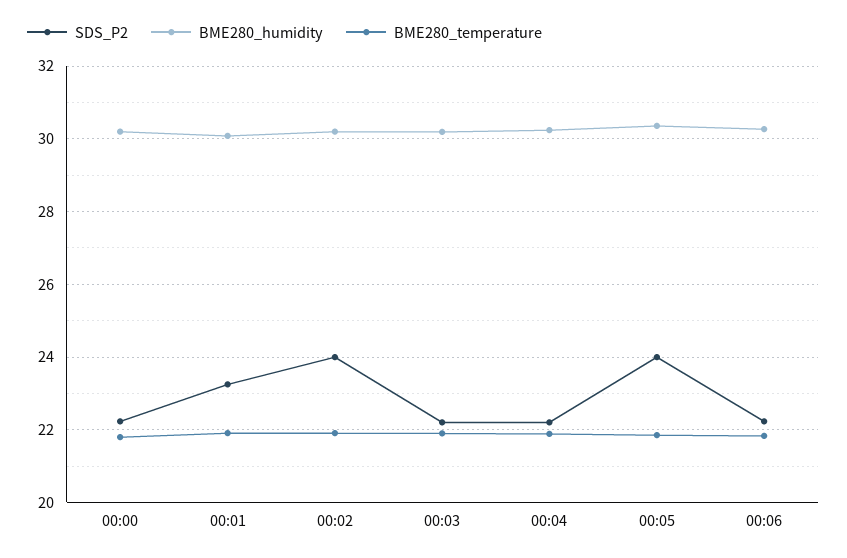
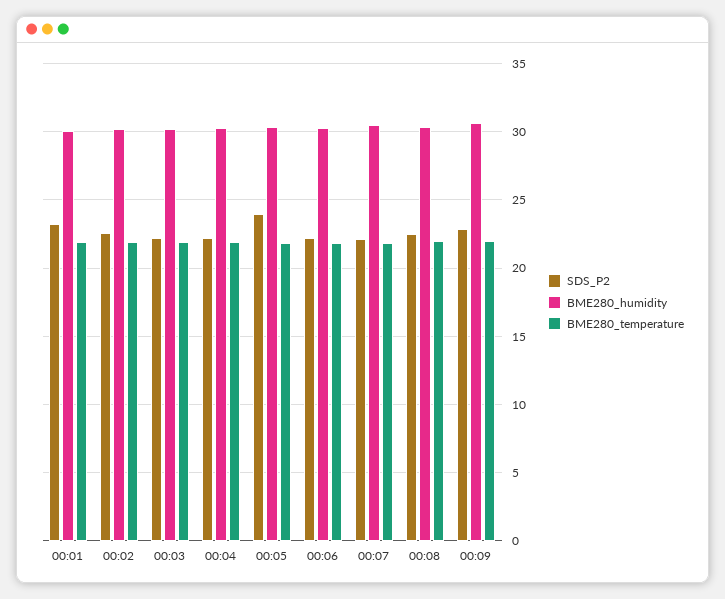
SDS_P2, 00:00: 22.2 -> none
BME280_humidity, 00:00: 30.2 -> none
BME280_temperature, 00:00: 21.8 -> none
SDS_P2, 00:02: 24 -> 22.5
SDS_P2, 00:07: none -> 22
BME280_humidity, 00:07: none -> 30.5
BME280_temperature, 00:07: none -> 22
SDS_P2, 00:08: none -> 22.5
BME280_humidity, 00:08: none -> 30.5
BME280_temperature, 00:08: none -> 22
SDS_P2, 00:09: none -> 23
BME280_humidity, 00:09: none -> 30.5
BME280_temperature, 00:09: none -> 22

